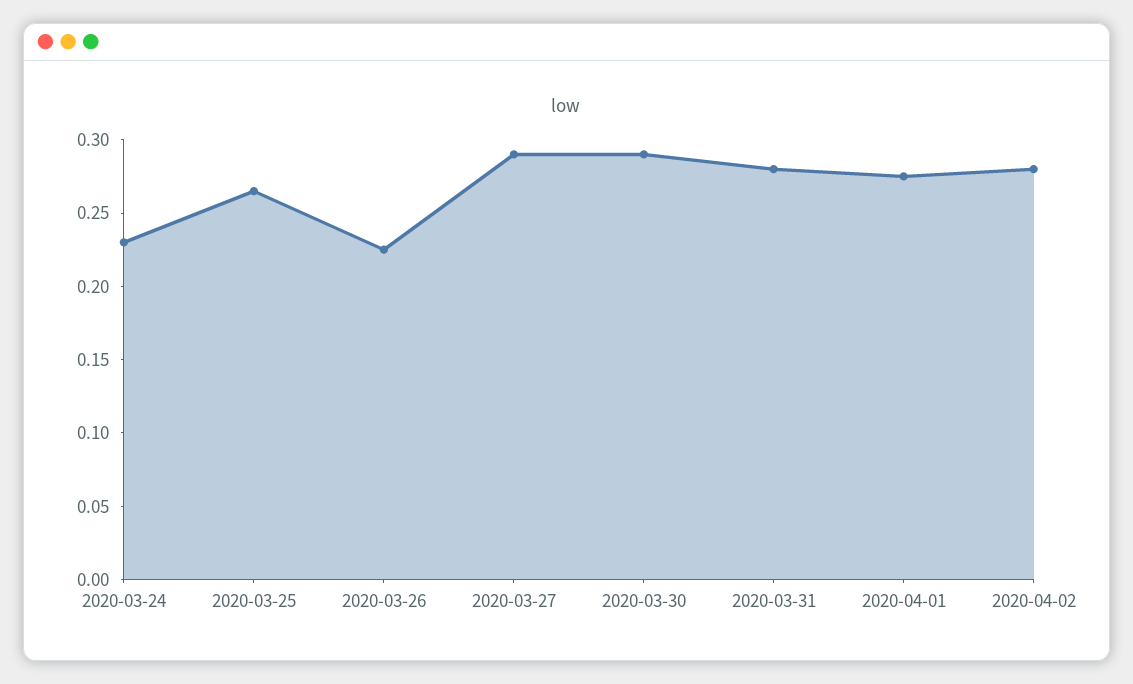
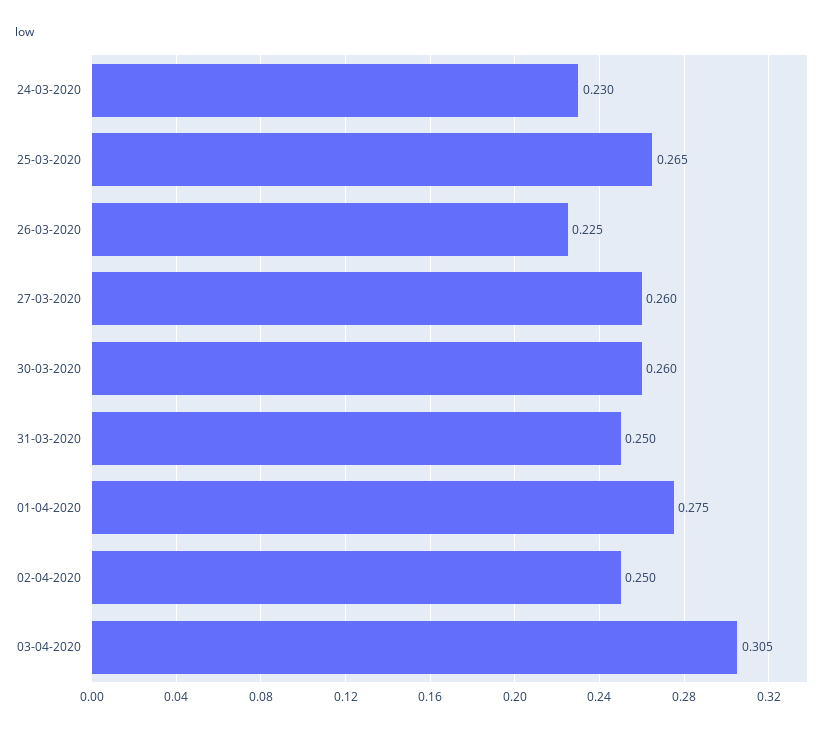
2020-03-27: 0.29 -> 0.26
2020-03-30: 0.29 -> 0.26
2020-03-31: 0.28 -> 0.25
2020-04-02: 0.28 -> 0.25
03-04-2020: none -> 0.305

